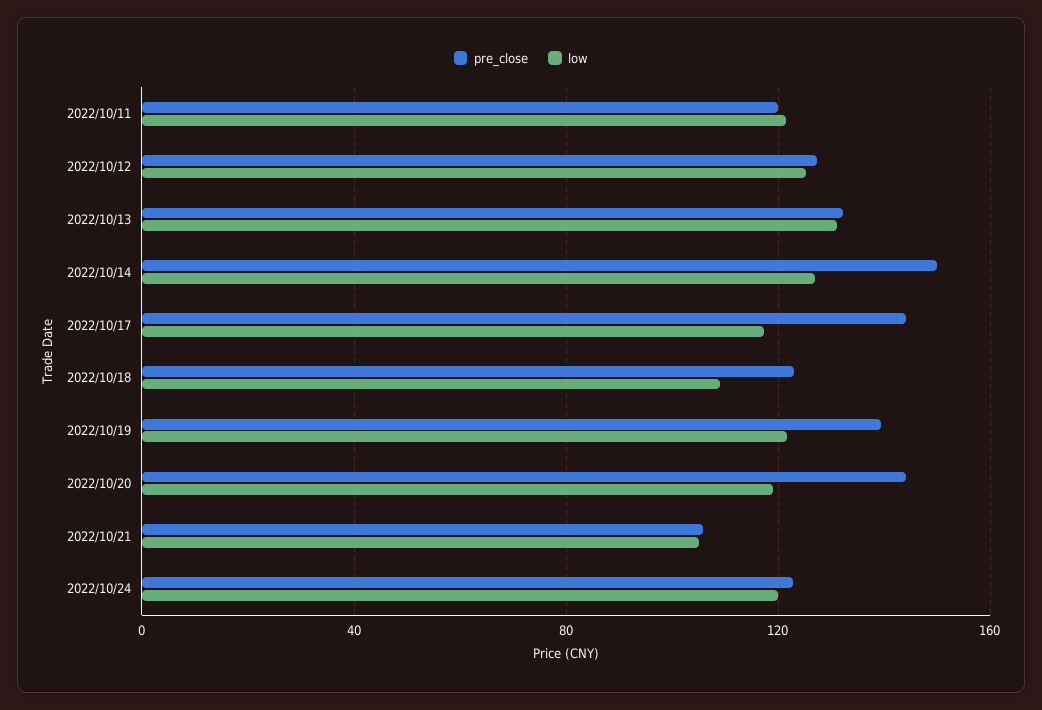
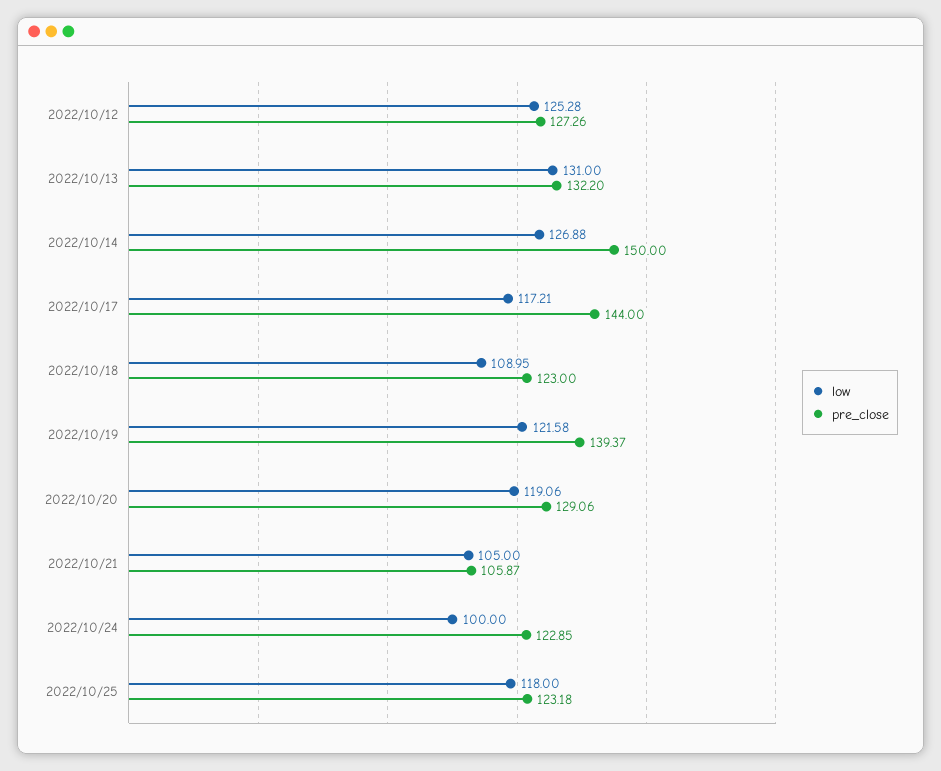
pre_close, 2022/10/11: 120 -> none
low, 2022/10/11: 120 -> none
pre_close, 2022/10/20: 145 -> 129.06
low, 2022/10/24: 120 -> 100
low, 2022/10/25: none -> 118
pre_close, 2022/10/25: none -> 123.18

